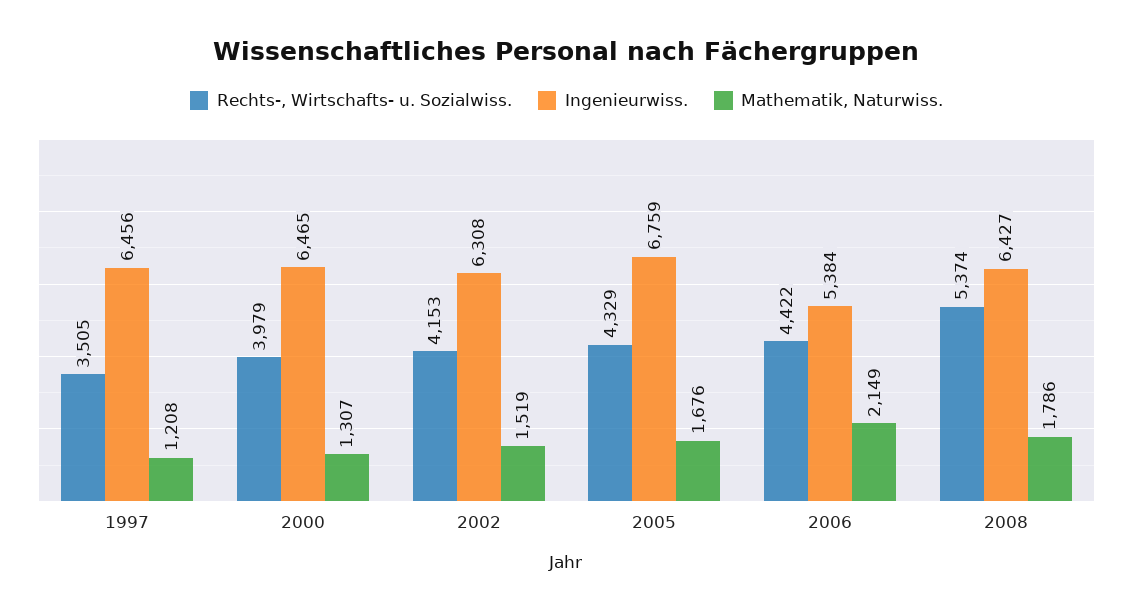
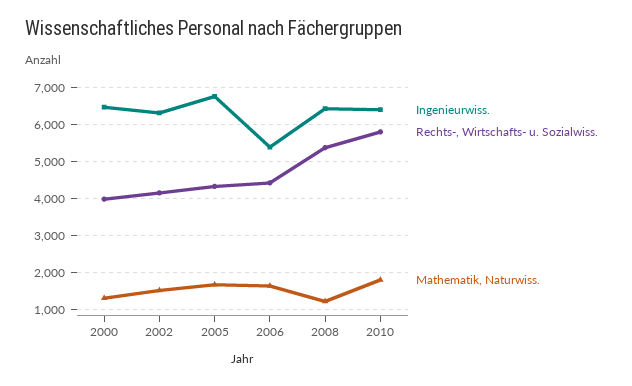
Rechts-, Wirtschafts- u. Sozialwiss., 1997: 3505 -> none
Ingenieurwiss., 1997: 6456 -> none
Mathematik, Naturwiss., 1997: 1208 -> none
Mathematik, Naturwiss., 2006: 2149 -> 1600
Mathematik, Naturwiss., 2008: 1786 -> 1200
Ingenieurwiss., 2010: none -> 6400
Rechts-, Wirtschafts- u. Sozialwiss., 2010: none -> 5800
Mathematik, Naturwiss., 2010: none -> 1800

